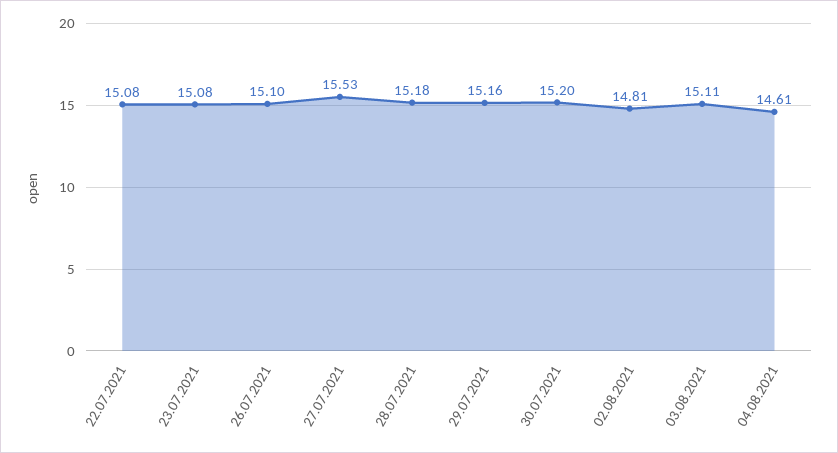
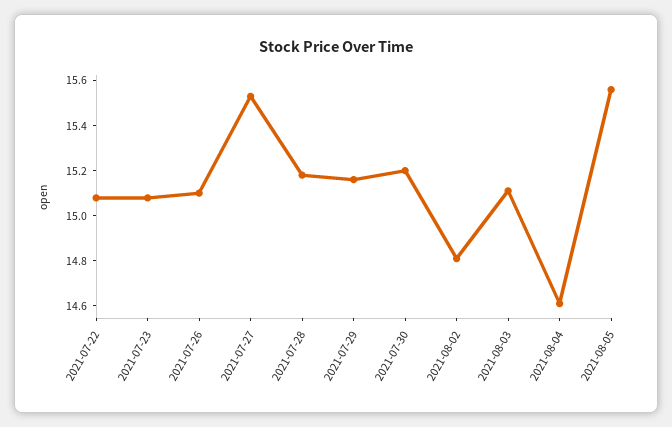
2021-08-05: none -> 15.55

